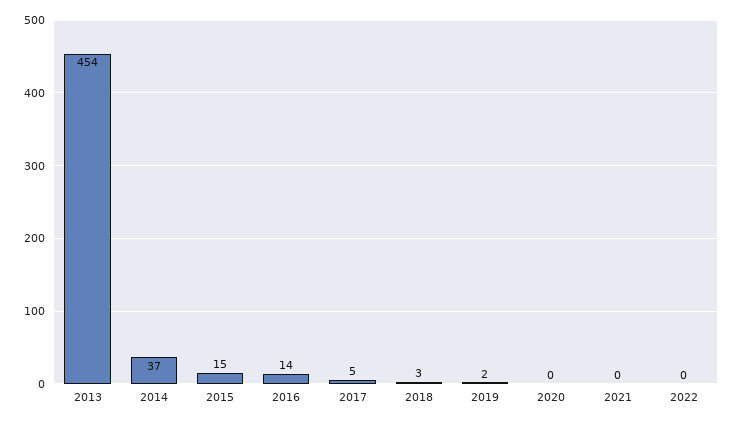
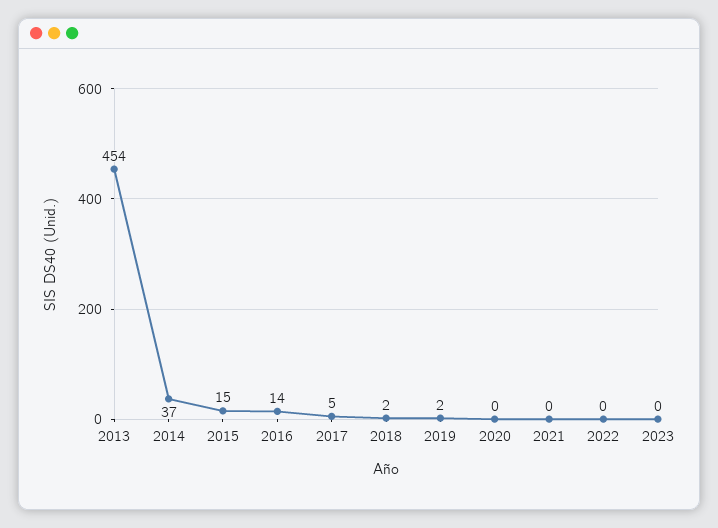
2018: 3 -> 2
2023: none -> 0

